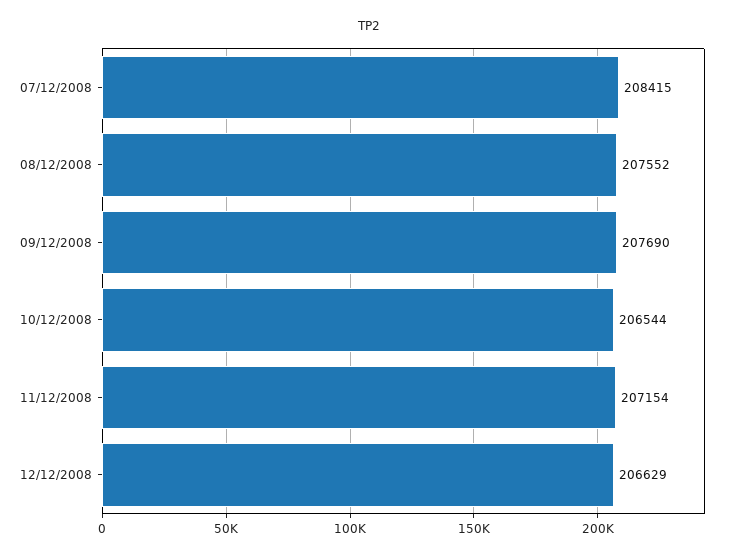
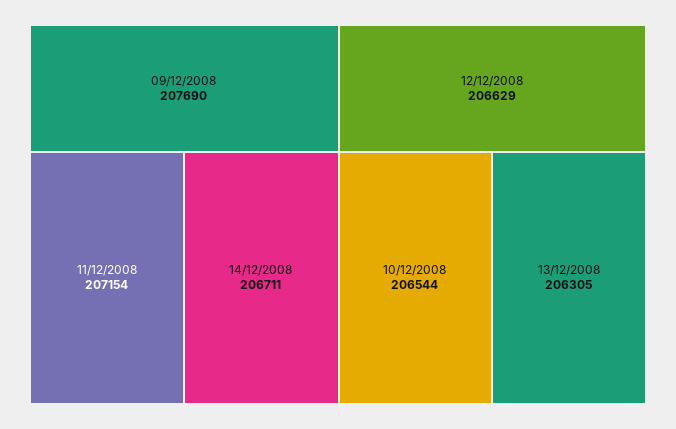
07/12/2008: 208415 -> none
08/12/2008: 207552 -> none
14/12/2008: none -> 206711
13/12/2008: none -> 206305

